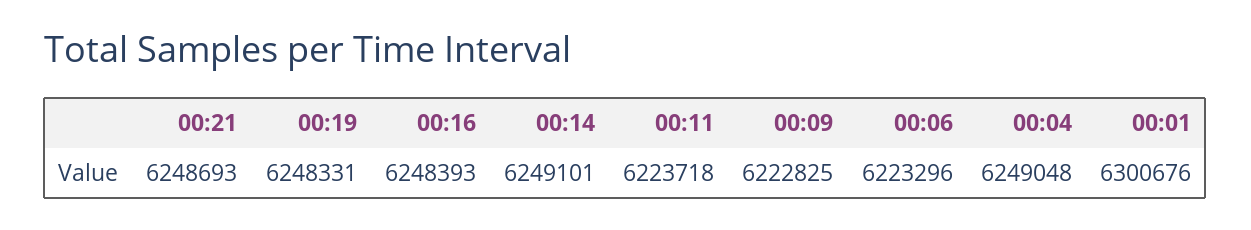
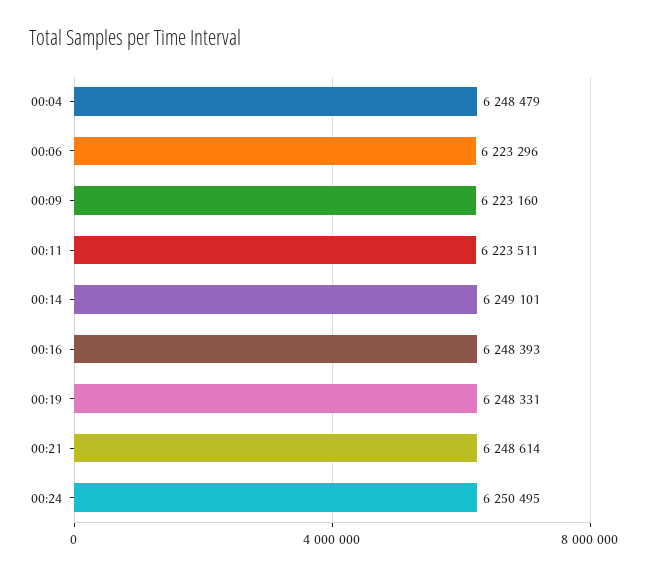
00:21: 6248693 -> 6248614
00:11: 6223718 -> 6223511
00:09: 6222825 -> 6223160
00:04: 6249048 -> 6248479
00:01: 6300676 -> none
00:24: none -> 6250495

